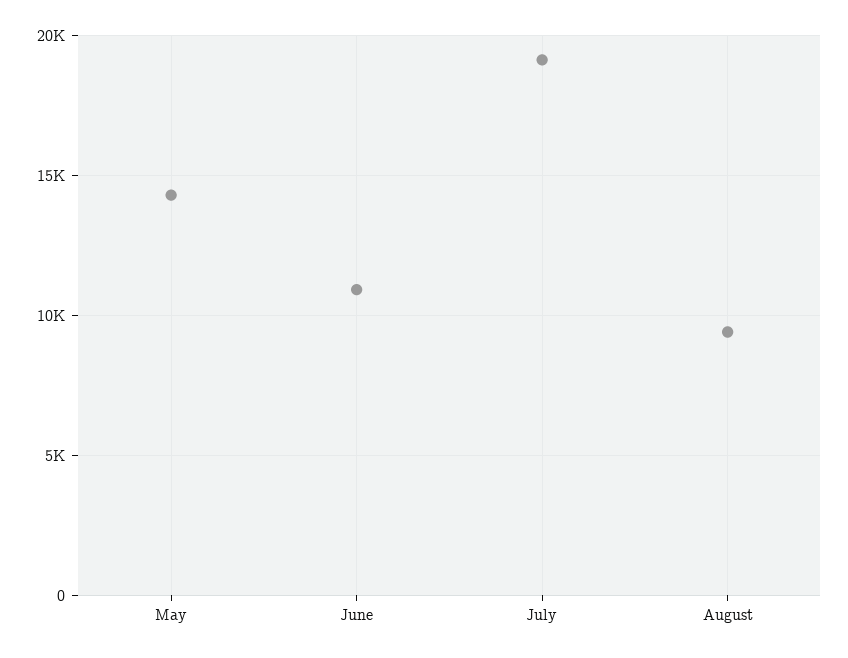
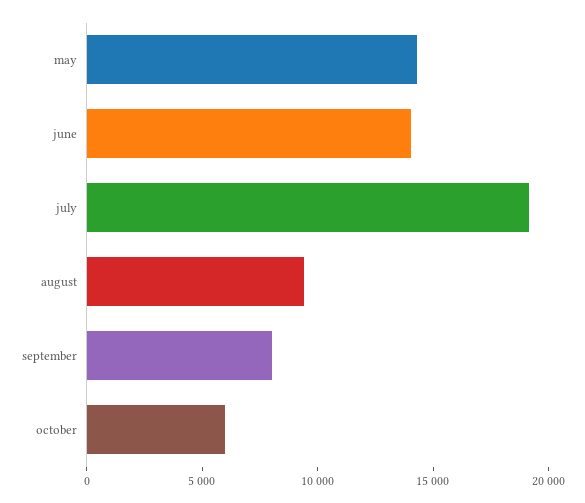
June: 11000 -> 14000
september: none -> 8000
october: none -> 6000

